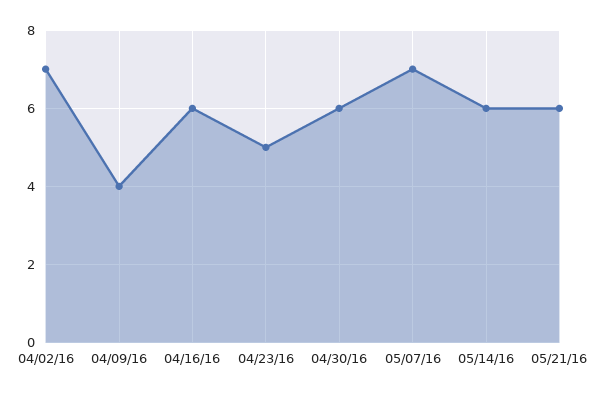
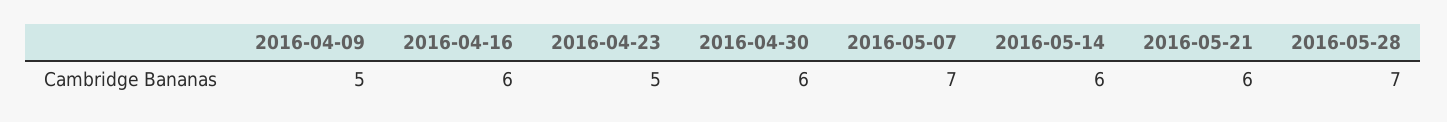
04/02/16: 7 -> none
04/09/16: 4 -> 5
2016-05-28: none -> 7

